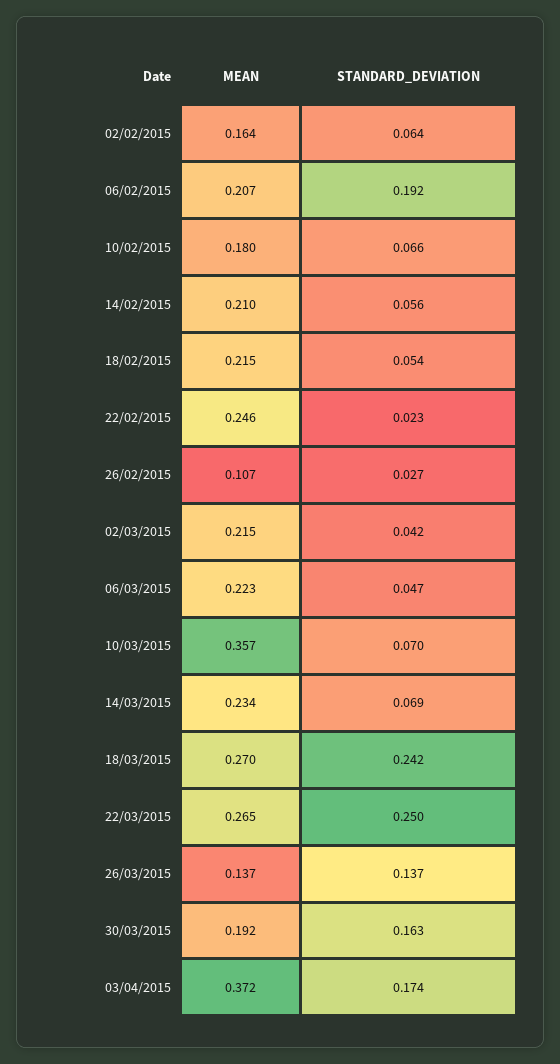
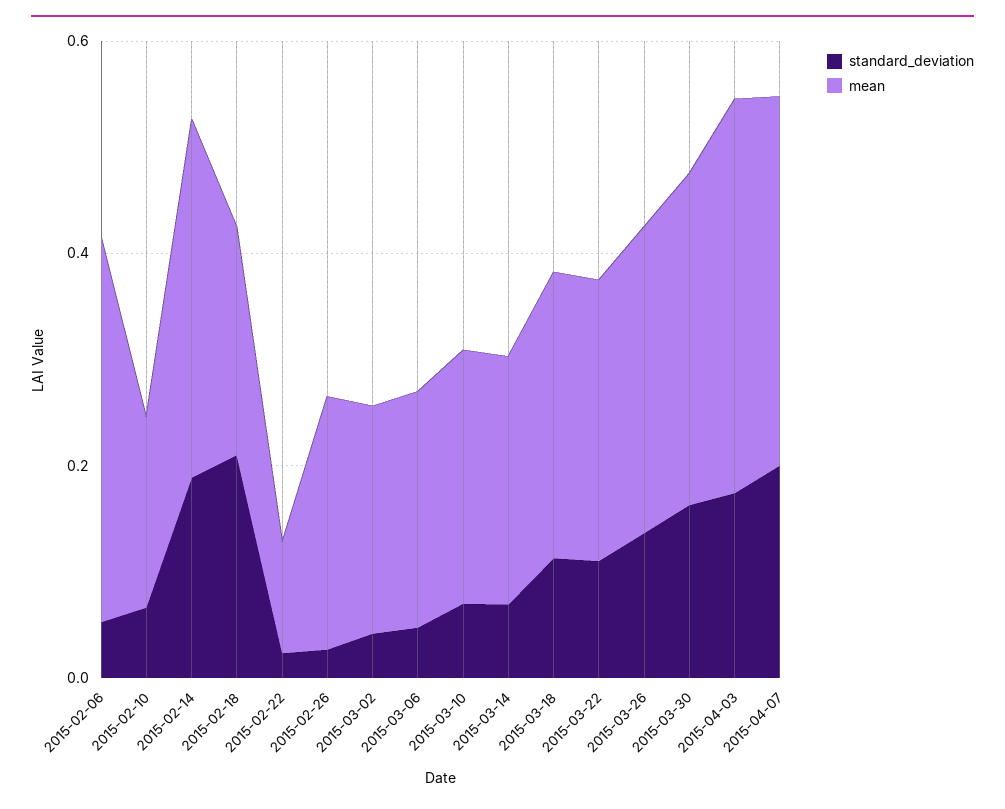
MEAN, 02/02/2015: 0.164 -> none
STANDARD_DEVIATION, 02/02/2015: 0.064 -> none
MEAN, 06/02/2015: 0.207 -> 0.35
STANDARD_DEVIATION, 06/02/2015: 0.192 -> 0.05
MEAN, 14/02/2015: 0.21 -> 0.35
STANDARD_DEVIATION, 14/02/2015: 0.056 -> 0.2
STANDARD_DEVIATION, 18/02/2015: 0.054 -> 0.2
MEAN, 22/02/2015: 0.246 -> 0.1
MEAN, 26/02/2015: 0.107 -> 0.25
MEAN, 10/03/2015: 0.357 -> 0.25
STANDARD_DEVIATION, 18/03/2015: 0.242 -> 0.1
STANDARD_DEVIATION, 22/03/2015: 0.25 -> 0.1
MEAN, 26/03/2015: 0.137 -> 0.3
MEAN, 30/03/2015: 0.192 -> 0.3
STANDARD_DEVIATION, 2015-04-07: none -> 0.2
MEAN, 2015-04-07: none -> 0.35

